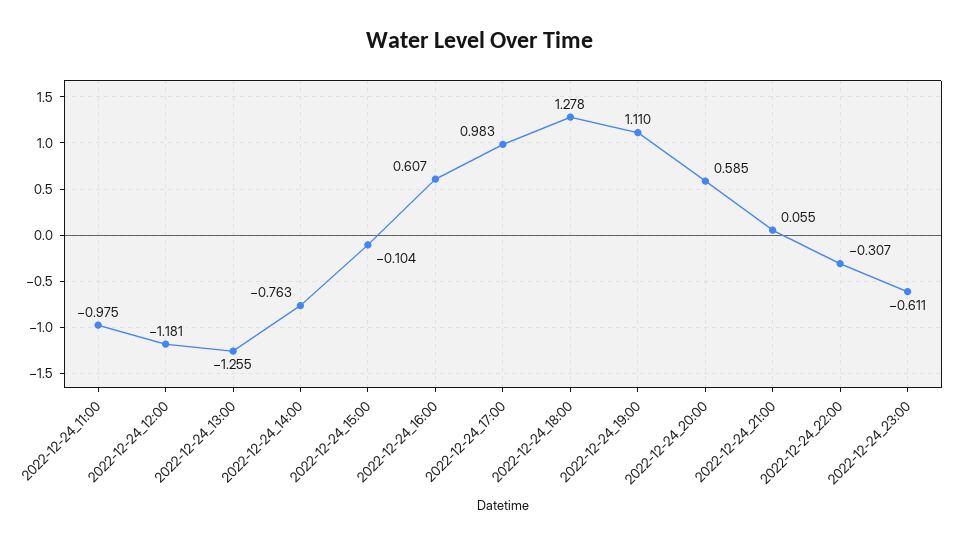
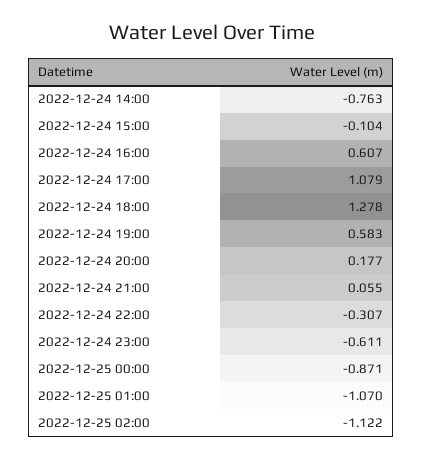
2022-12-24_11:00: -0.975 -> none
2022-12-24_12:00: -1.181 -> none
2022-12-24_13:00: -1.255 -> none
2022-12-24_17:00: 0.983 -> 1.079
2022-12-24_19:00: 1.11 -> 0.583
2022-12-24_20:00: 0.585 -> 0.177
2022-12-25 00:00: none -> -0.871
2022-12-25 01:00: none -> -1.07
2022-12-25 02:00: none -> -1.122

